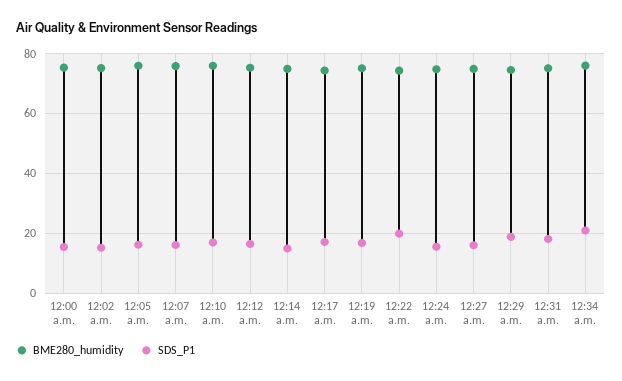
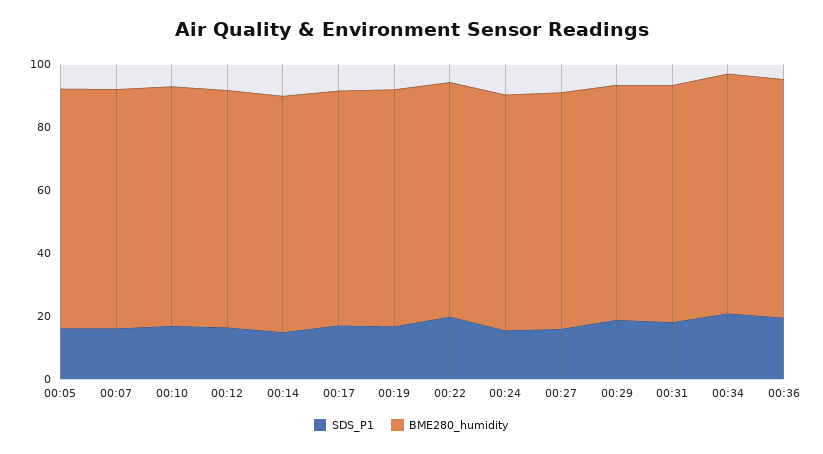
BME280_humidity, 12:00 a.m.: 75 -> none
SDS_P1, 12:00 a.m.: 15 -> none
BME280_humidity, 12:02 a.m.: 75 -> none
SDS_P1, 12:02 a.m.: 15 -> none
SDS_P1, 00:36: none -> 20
BME280_humidity, 00:36: none -> 75

